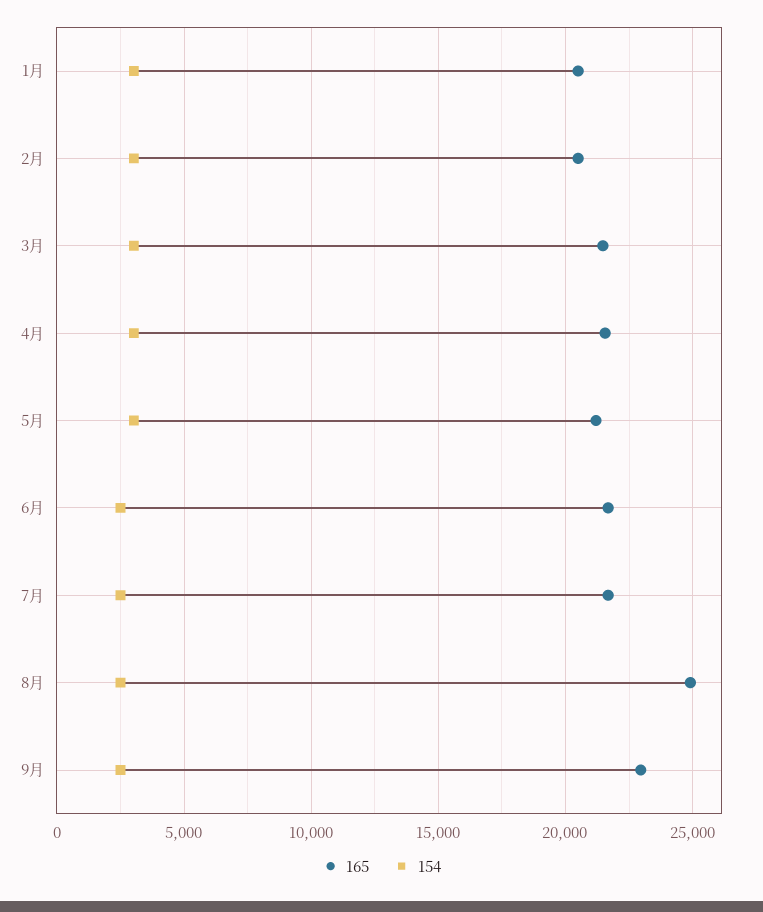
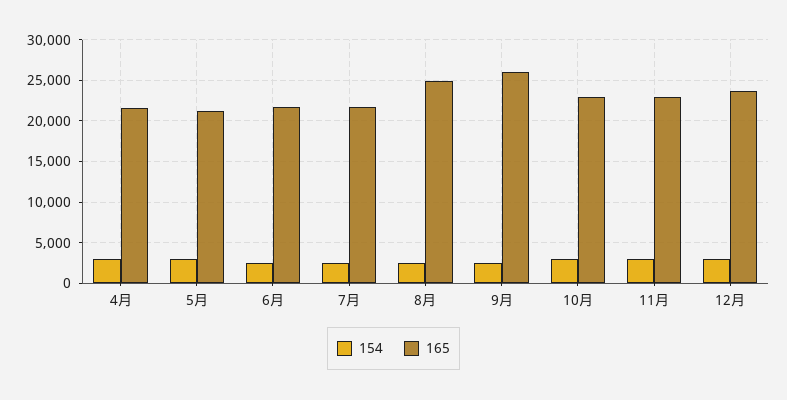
165, 1月: 20500 -> none
154, 1月: 3000 -> none
165, 2月: 20500 -> none
154, 2月: 3000 -> none
165, 3月: 21500 -> none
154, 3月: 3000 -> none
165, 9月: 23000 -> 26000
154, 10月: none -> 3000
165, 10月: none -> 23000
154, 11月: none -> 3000
165, 11月: none -> 23000
154, 12月: none -> 3000
165, 12月: none -> 24000

